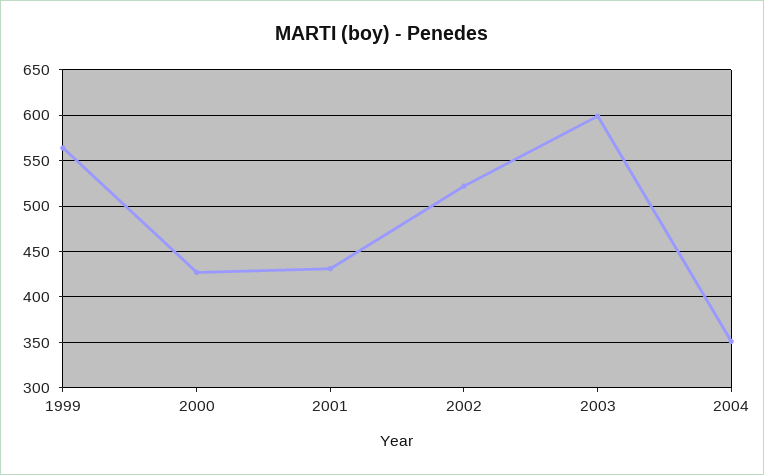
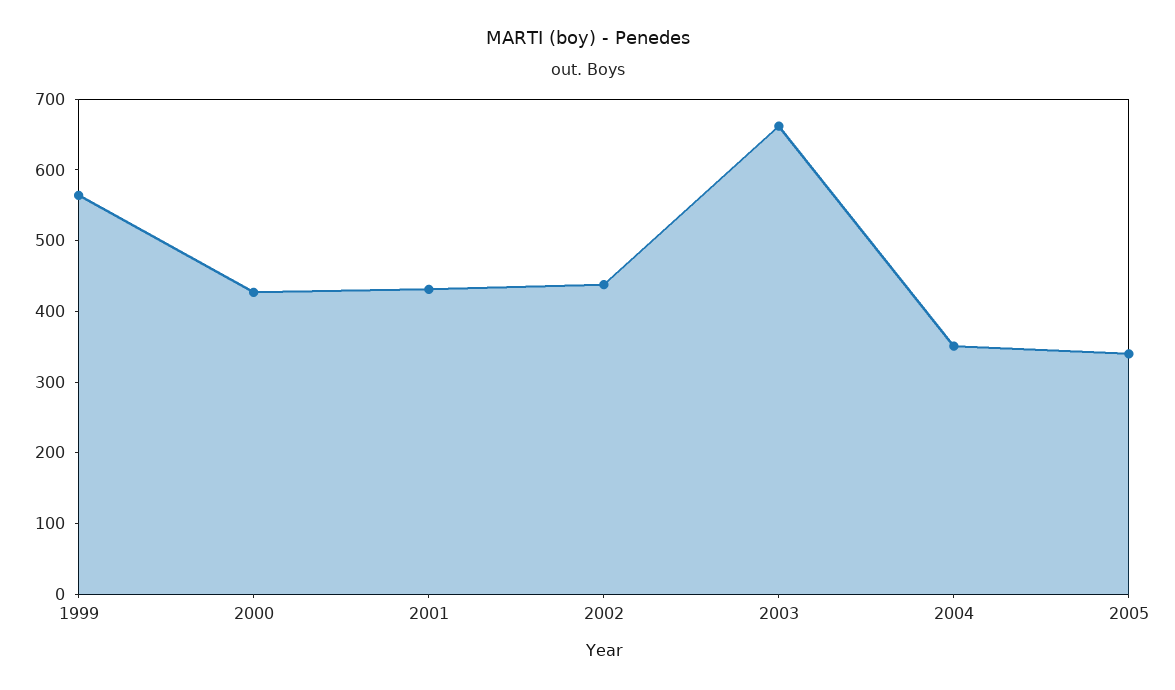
2002: 520 -> 440
2003: 600 -> 660
2005: none -> 340

